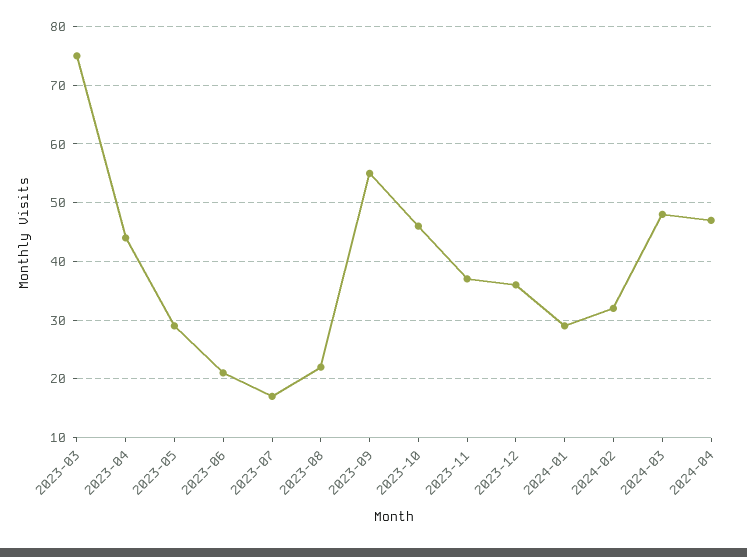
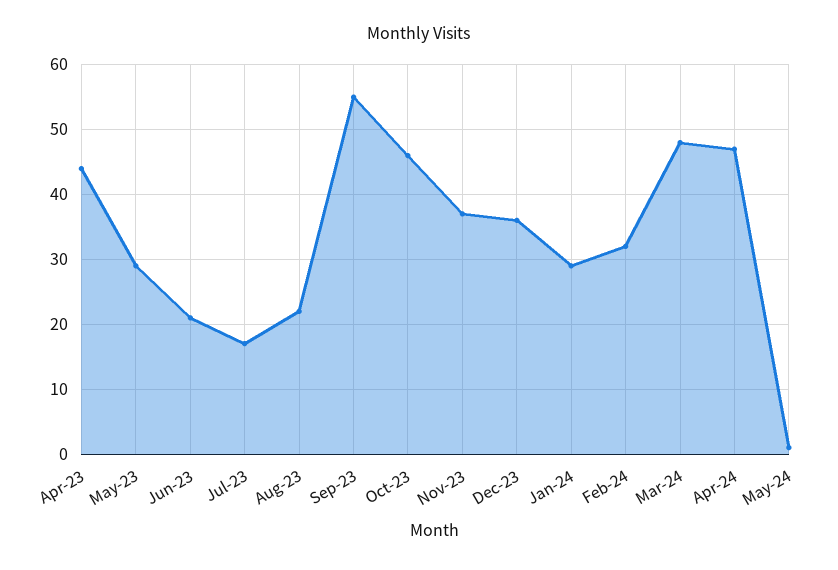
2023-03: 75 -> none
May-24: none -> 1

